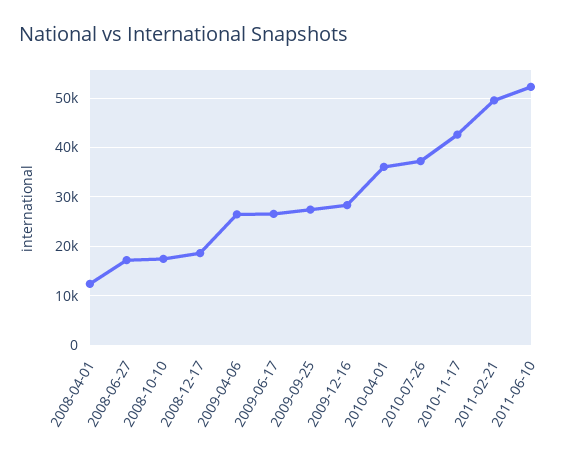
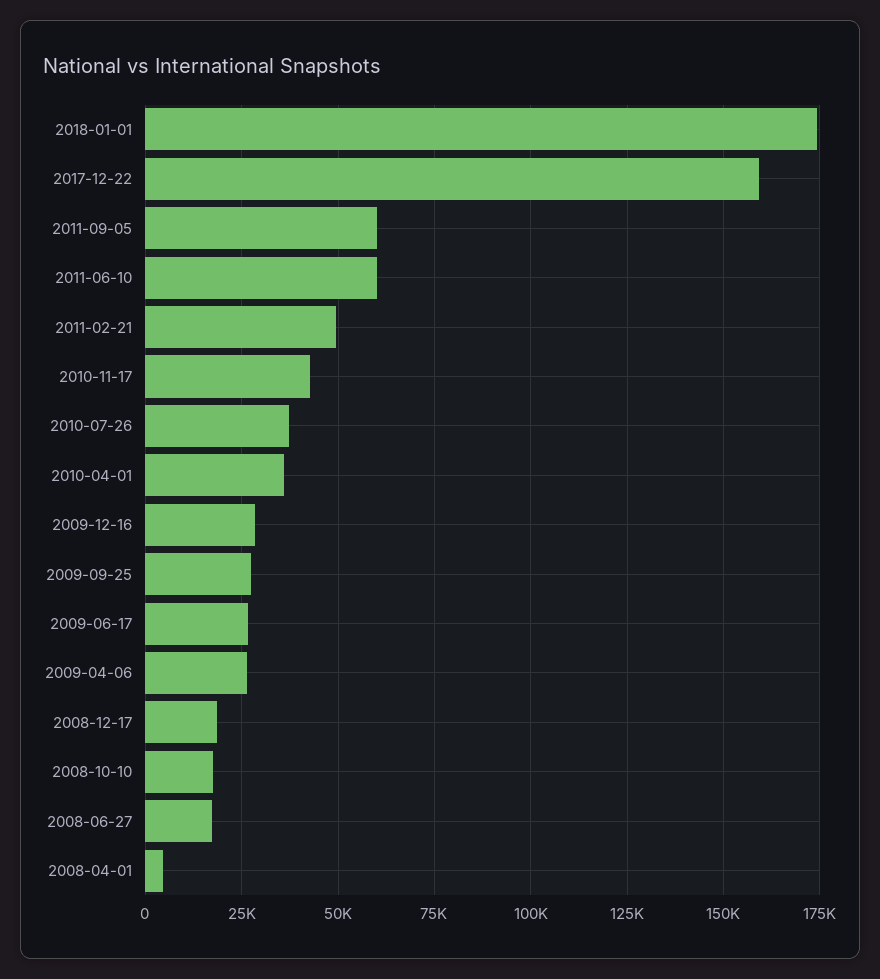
2008-04-01: 12000 -> 5000
2011-06-10: 52000 -> 60000
2018-01-01: none -> 175000
2017-12-22: none -> 160000
2011-09-05: none -> 60000

